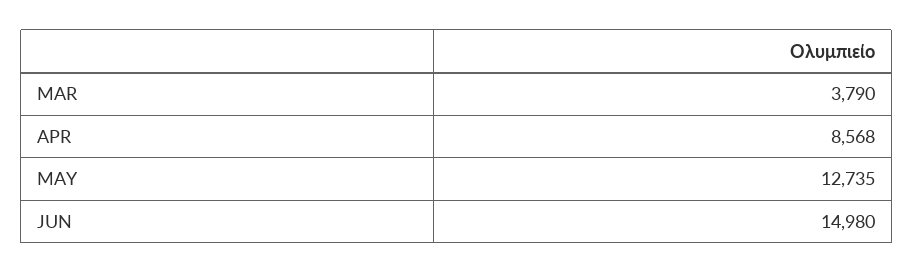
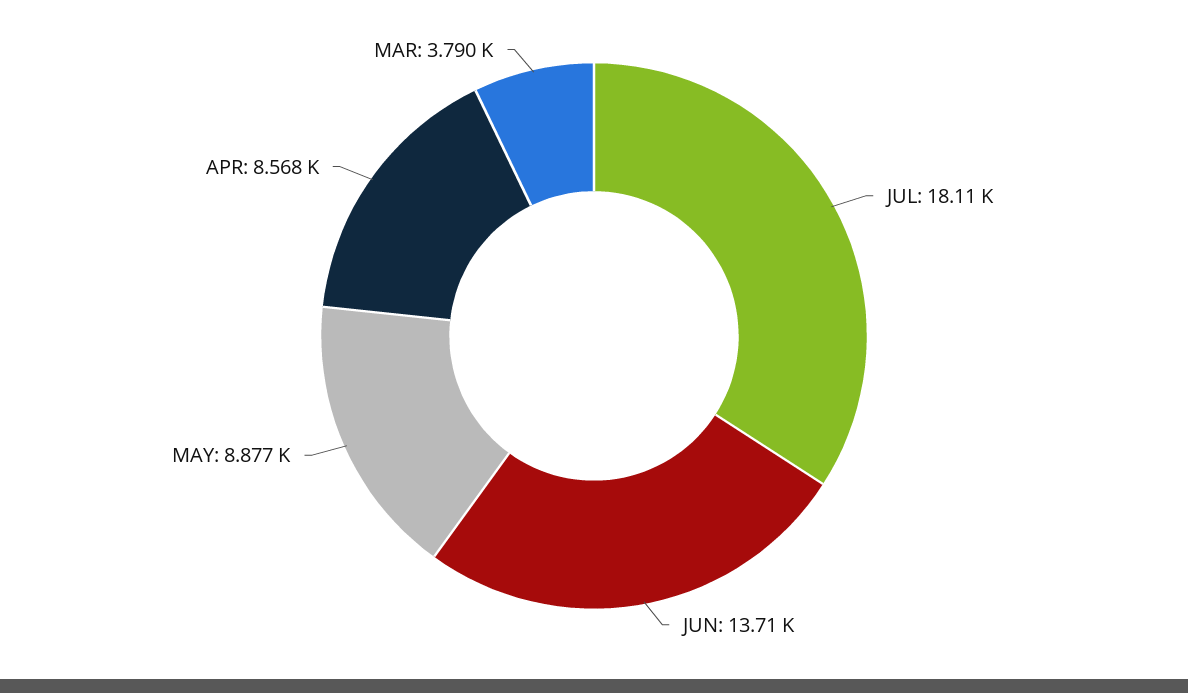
MAY: 12735 -> 8877
JUN: 14980 -> 13710
JUL: none -> 18110

